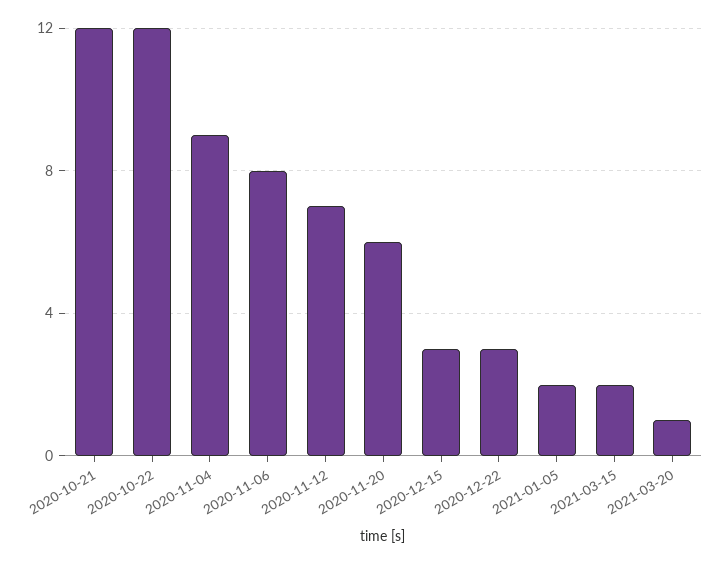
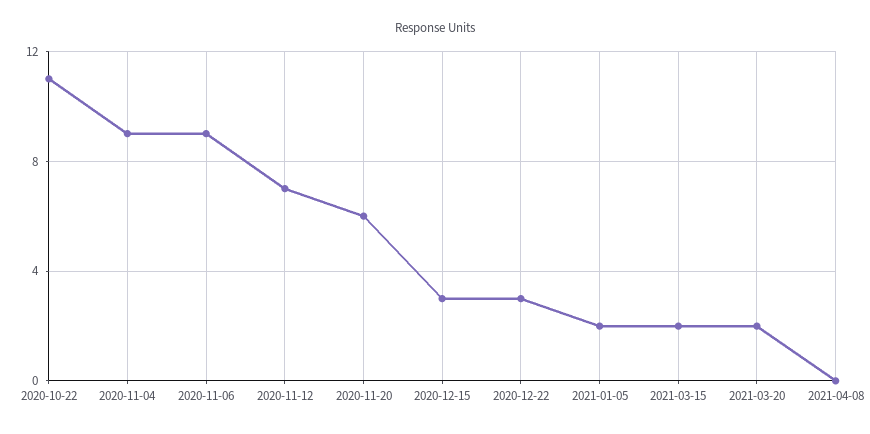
2020-10-21: 12 -> none
2020-10-22: 12 -> 11
2020-11-06: 8 -> 9
2021-03-20: 1 -> 2
2021-04-08: none -> 0

